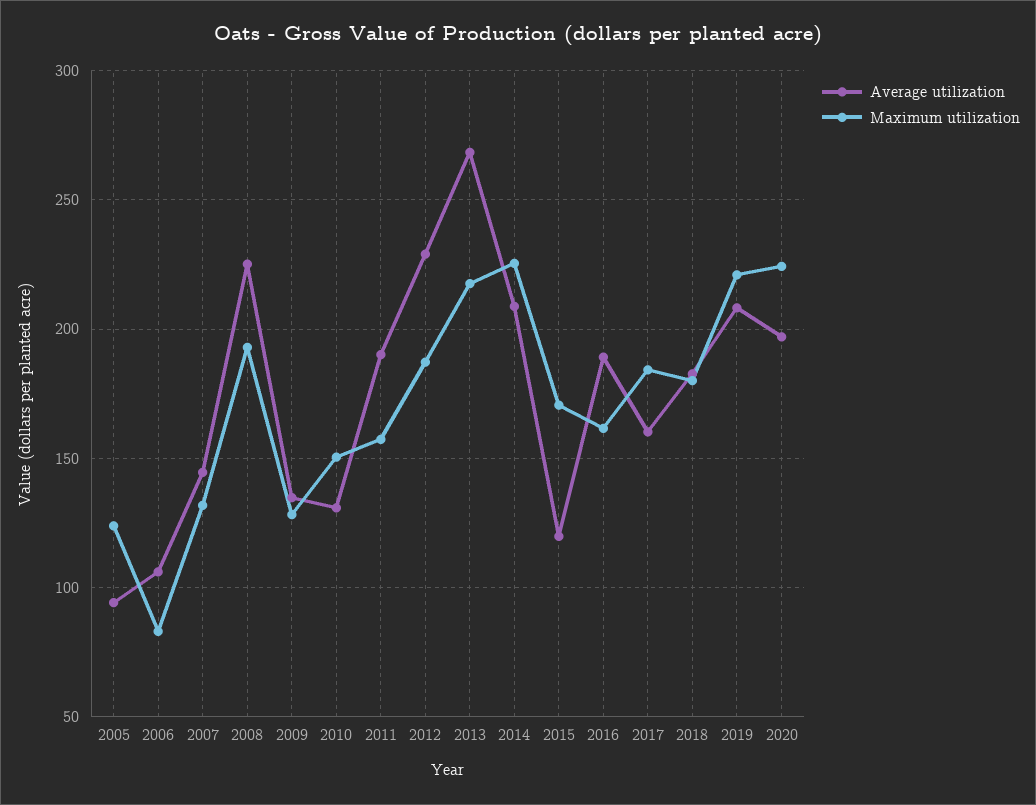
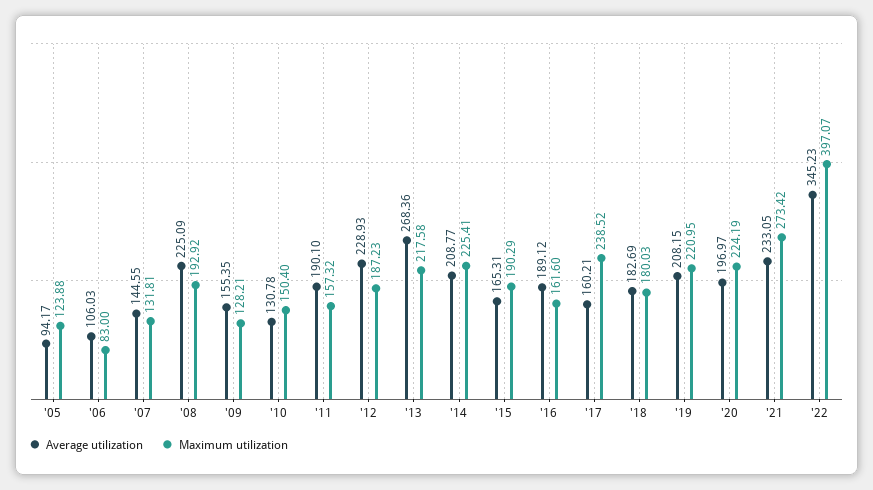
Average utilization, 2009: 135 -> 155.35
Average utilization, 2015: 120 -> 165.31
Maximum utilization, 2015: 170 -> 190.29
Maximum utilization, 2017: 185 -> 238.52
Average utilization, '21: none -> 233.05
Maximum utilization, '21: none -> 273.42
Average utilization, '22: none -> 345.23
Maximum utilization, '22: none -> 397.07

